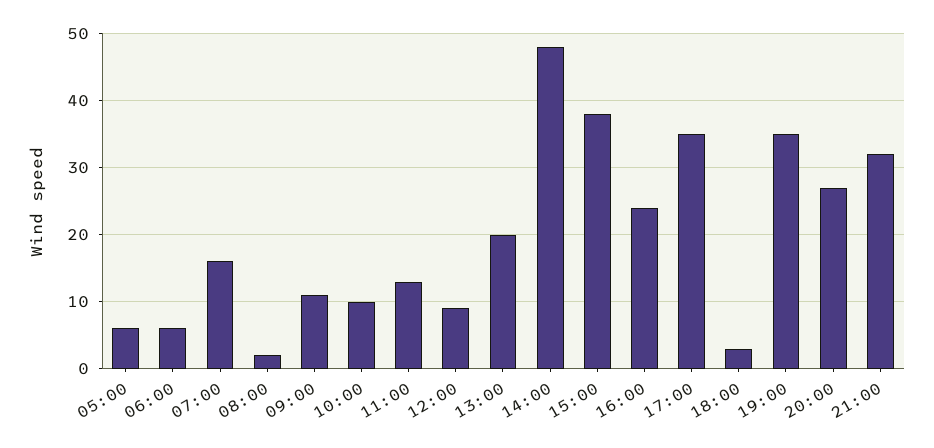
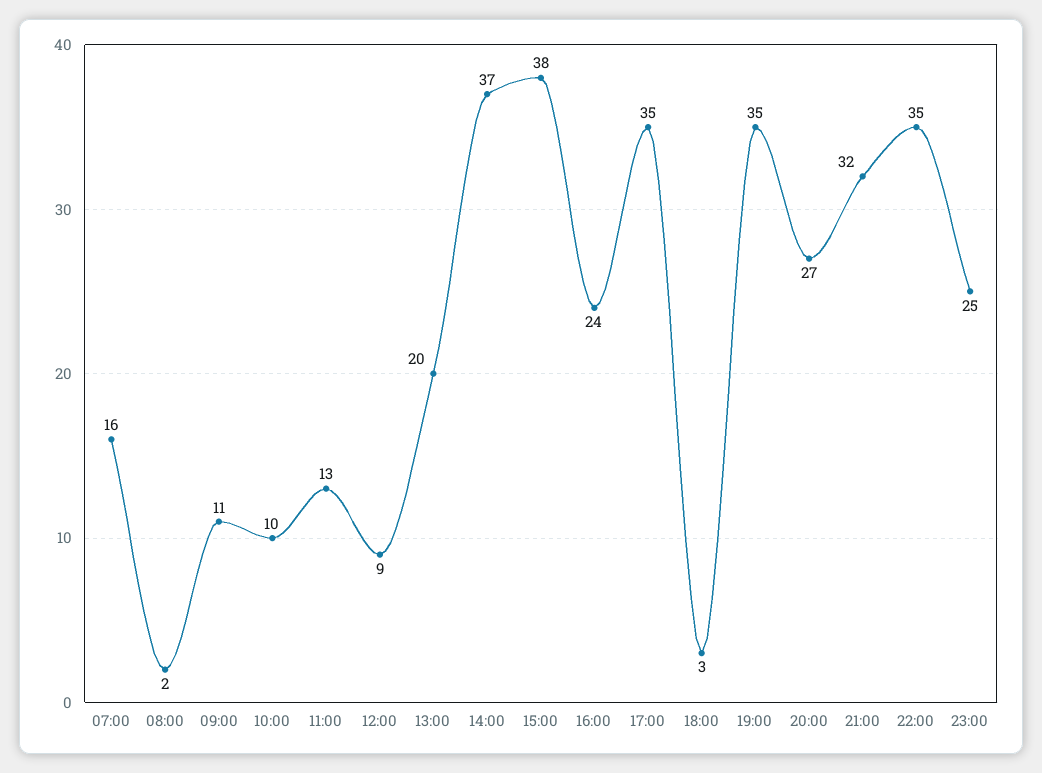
05:00: 6 -> none
06:00: 6 -> none
14:00: 48 -> 37
22:00: none -> 35
23:00: none -> 25

